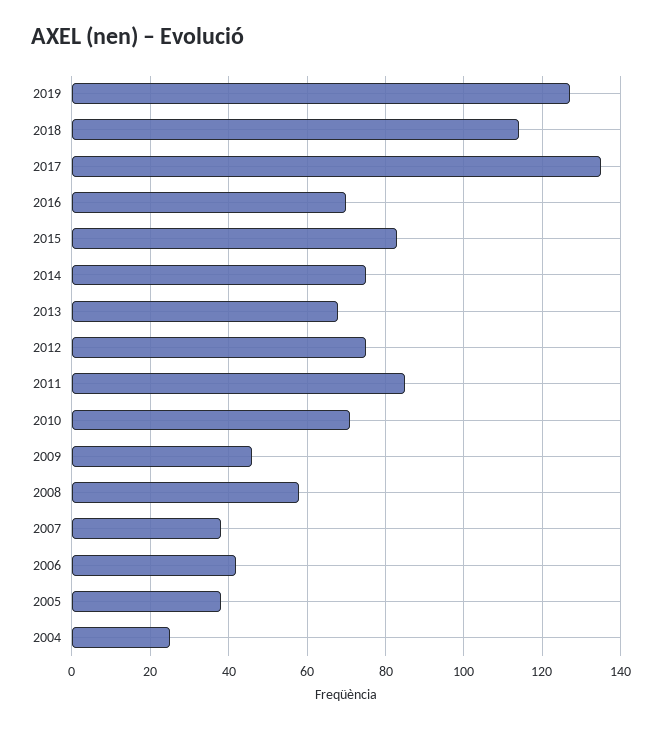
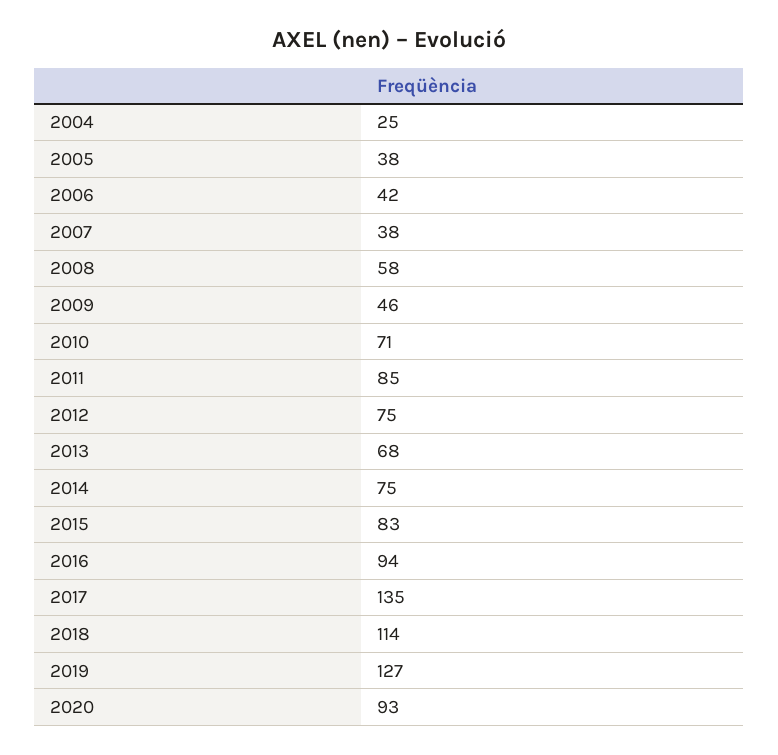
2016: 70 -> 94
2020: none -> 93

